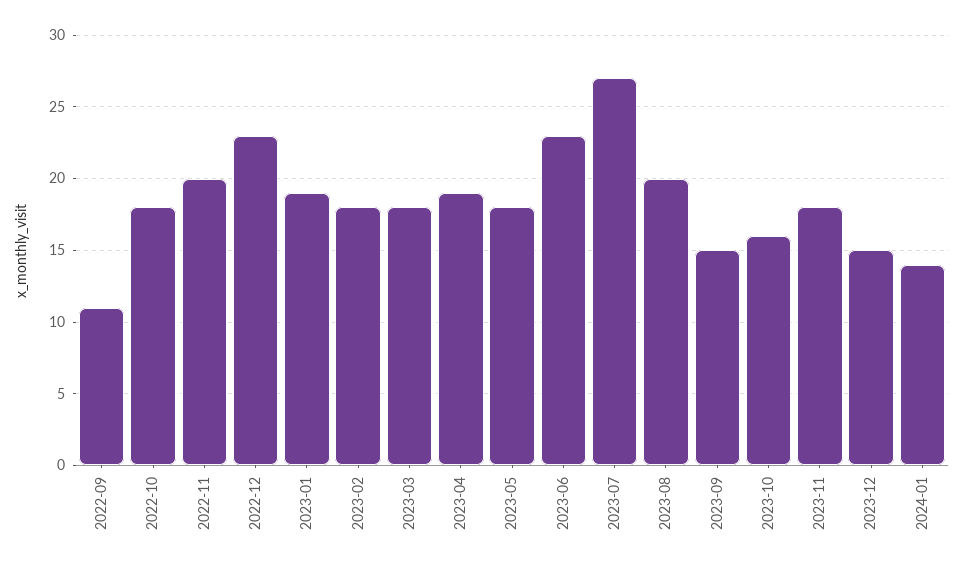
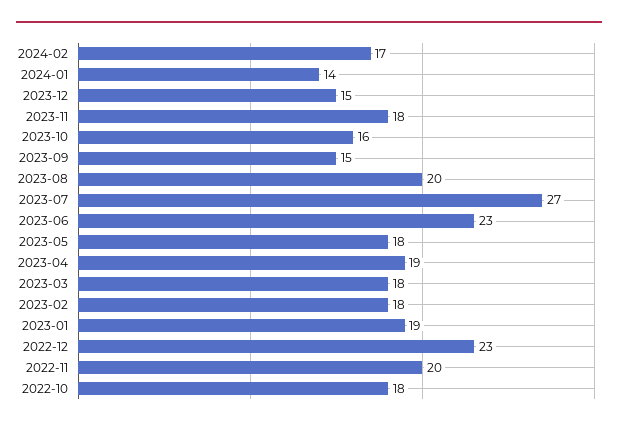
2022-09: 11 -> none
2024-02: none -> 17

